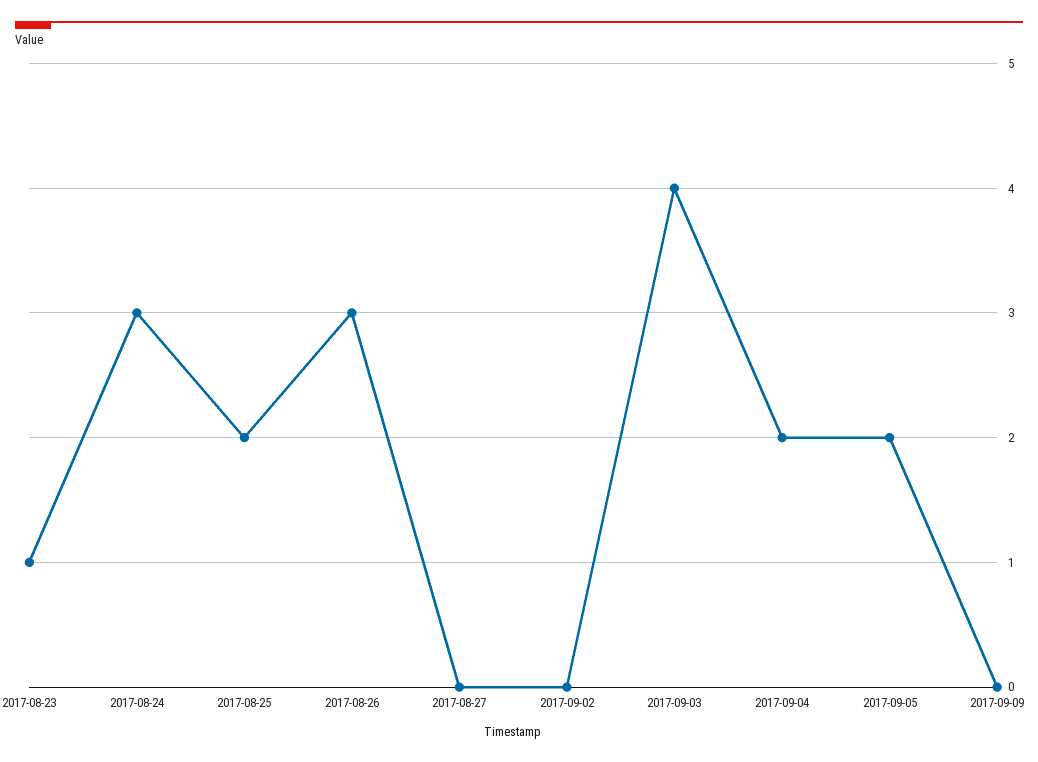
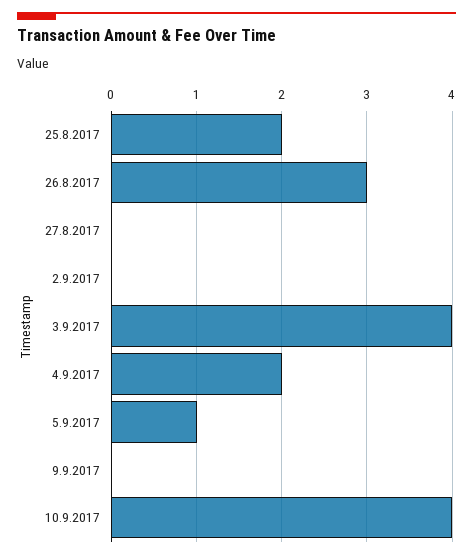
2017-08-23: 1 -> none
2017-08-24: 3 -> none
2017-09-05: 2 -> 1
10.9.2017: none -> 4

